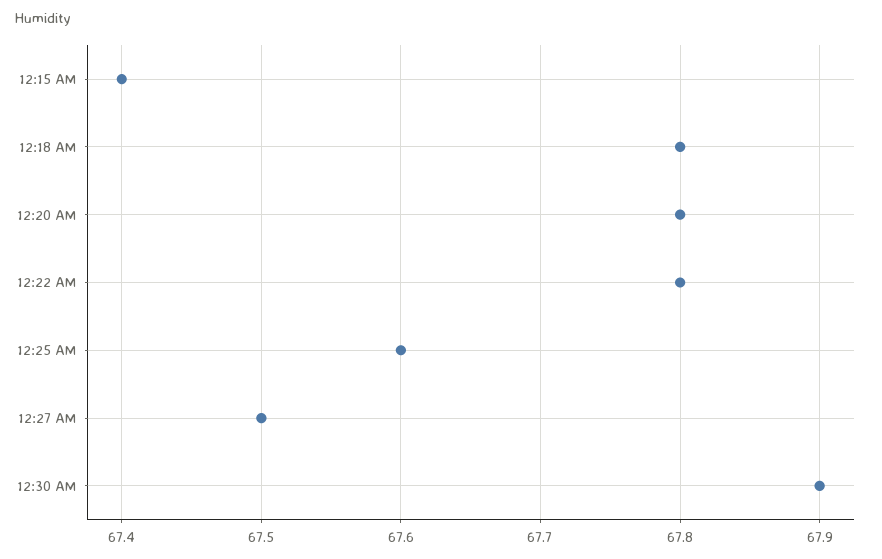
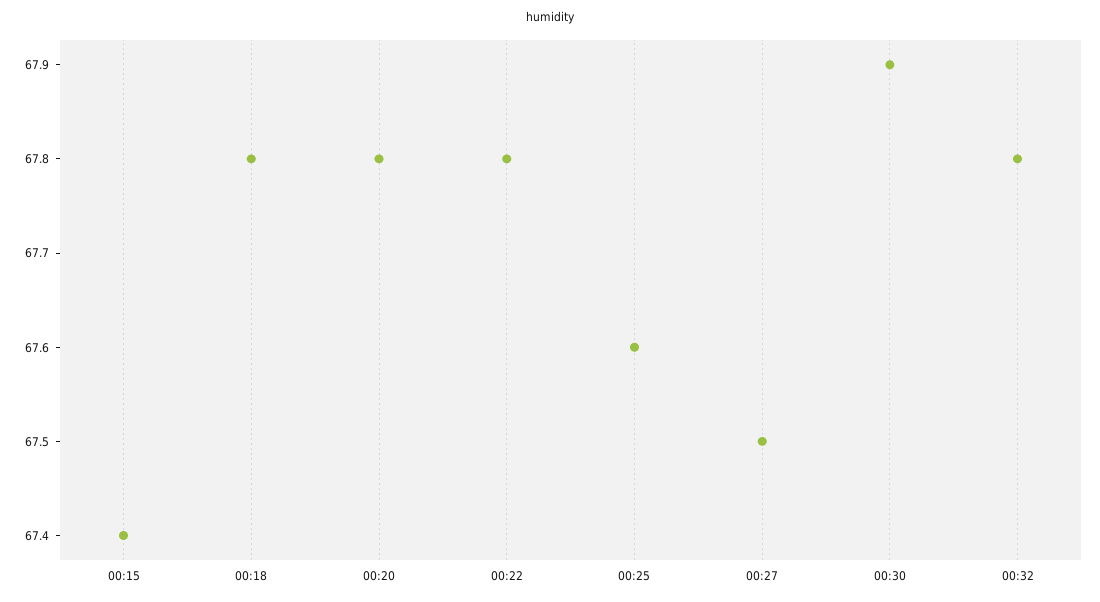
00:32: none -> 67.8

